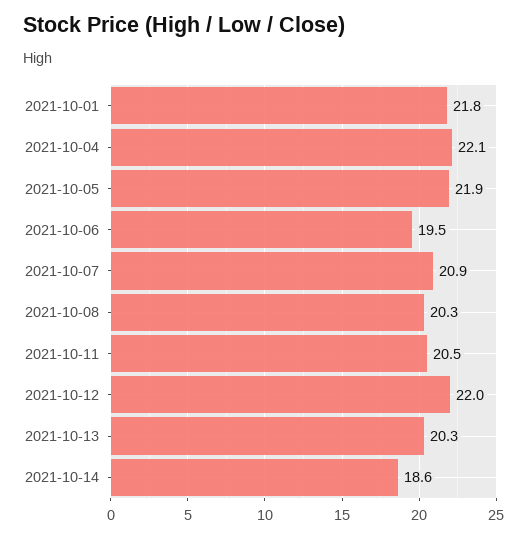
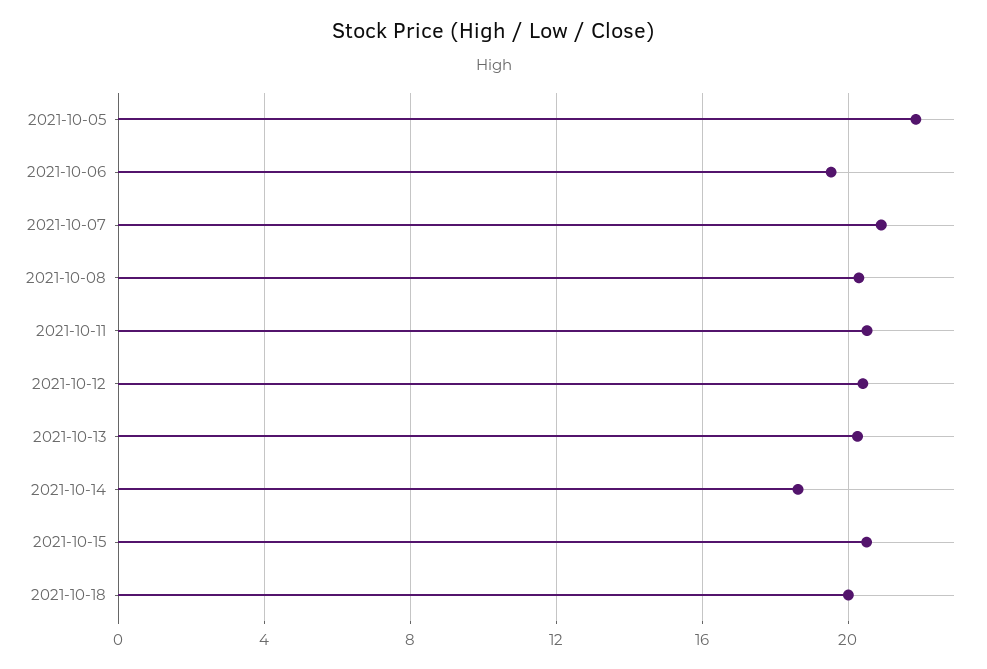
2021-10-01: 21.8 -> none
2021-10-04: 22.1 -> none
2021-10-12: 22 -> 20.5
2021-10-15: none -> 20.5
2021-10-18: none -> 20

